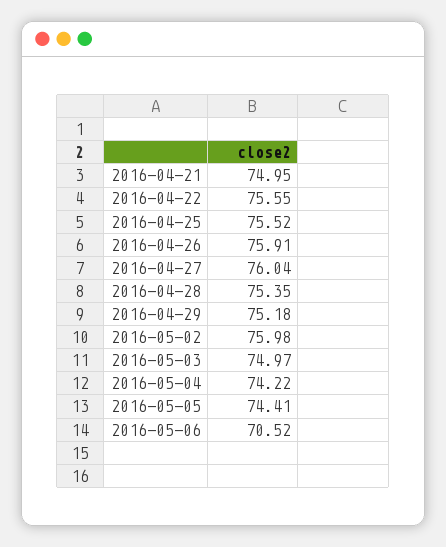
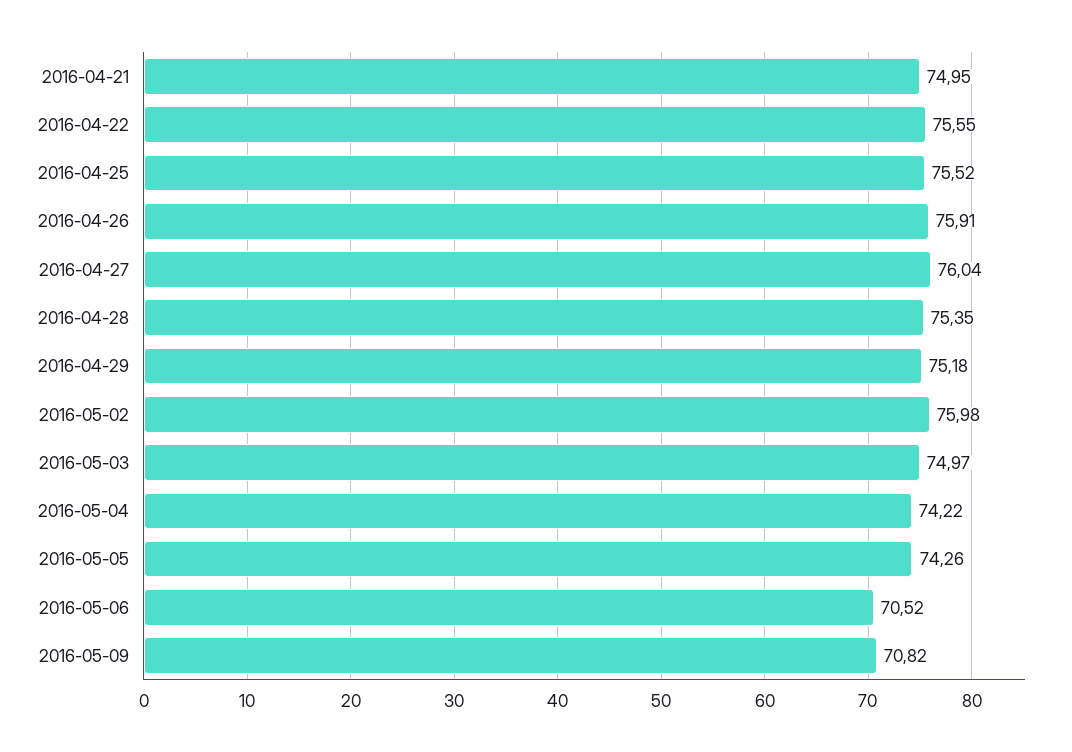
2016-05-05: 74.41 -> 74.26
2016-05-09: none -> 70.82

